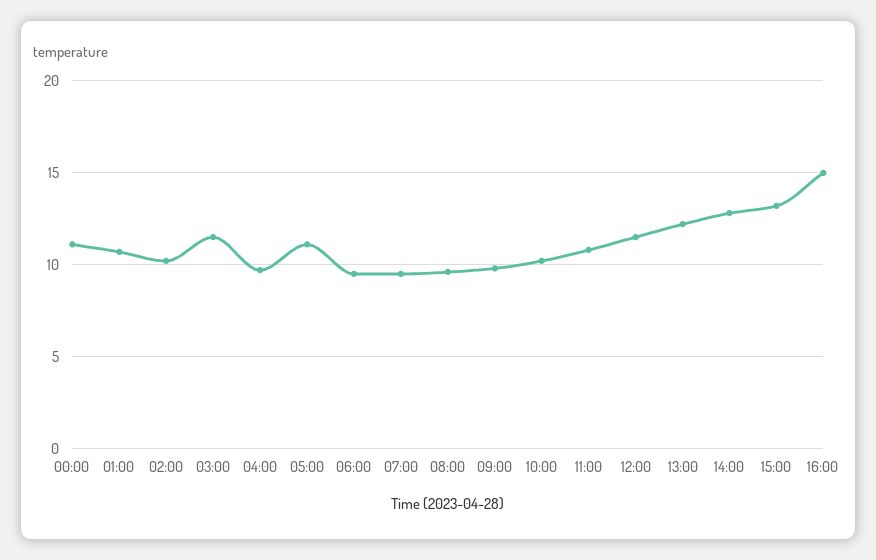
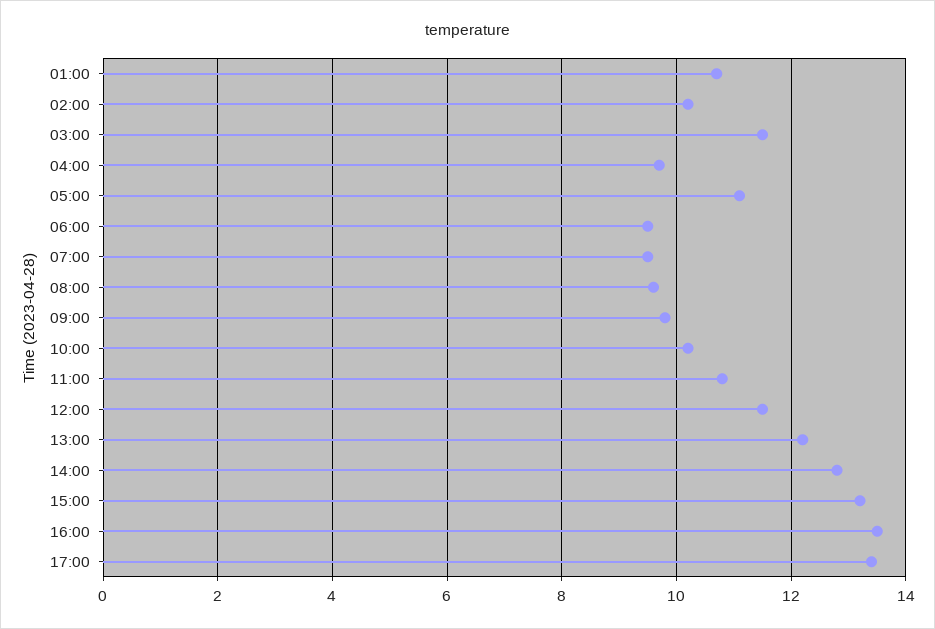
00:00: 11 -> none
16:00: 15 -> 13.5
17:00: none -> 13.5

